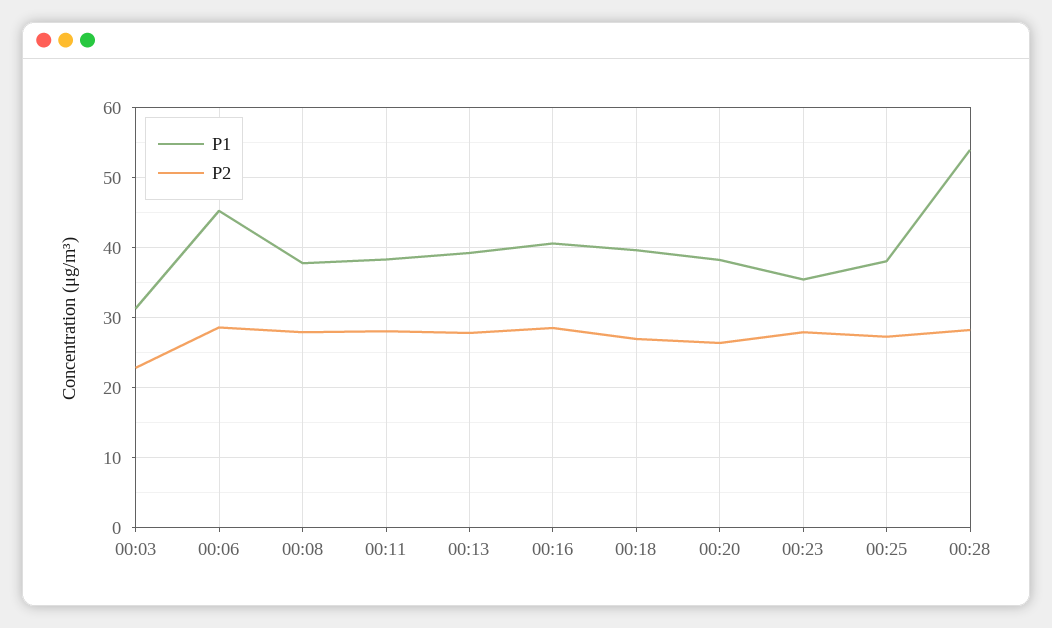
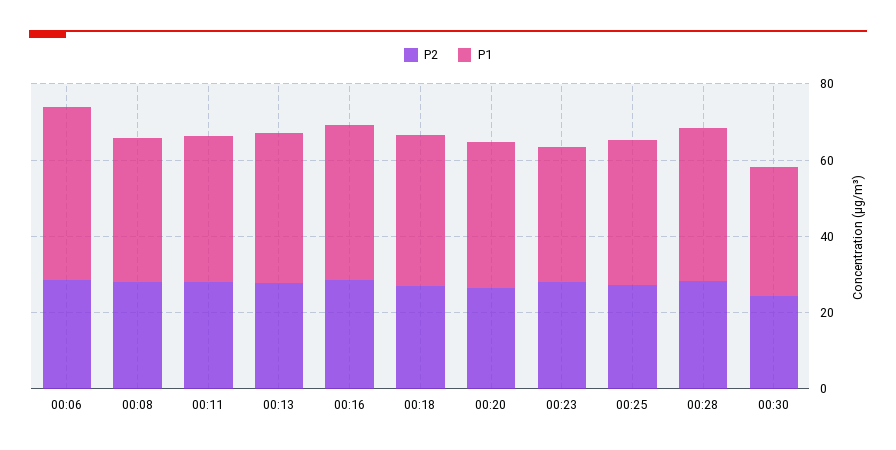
P1, 00:03: 31 -> none
P2, 00:03: 23 -> none
P1, 00:28: 54 -> 40
P2, 00:30: none -> 25
P1, 00:30: none -> 35

